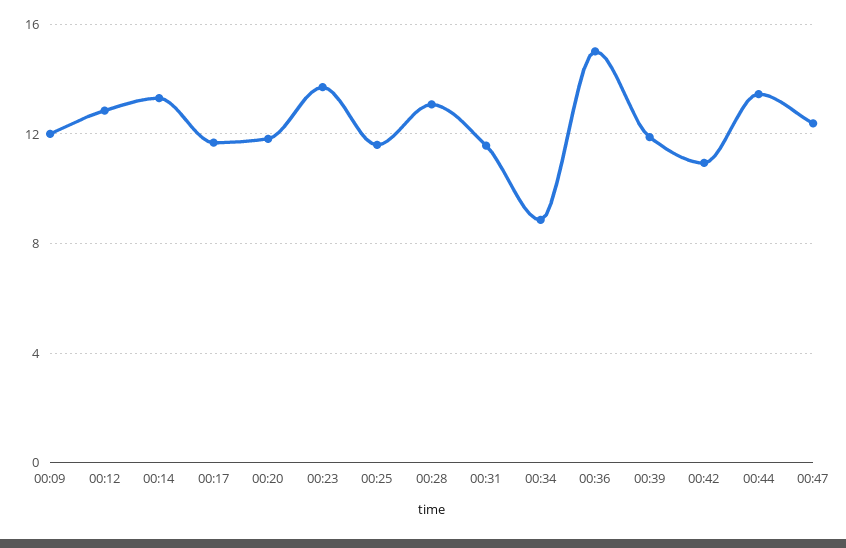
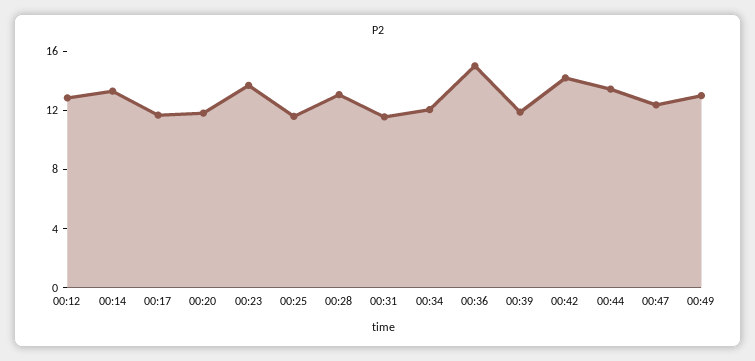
00:09: 12 -> none
00:34: 9 -> 12
00:42: 11 -> 14
00:49: none -> 13

